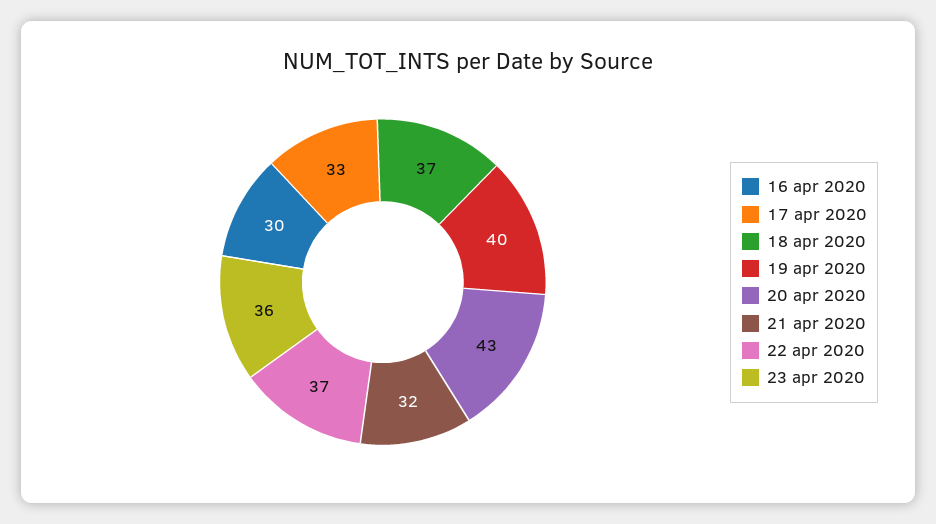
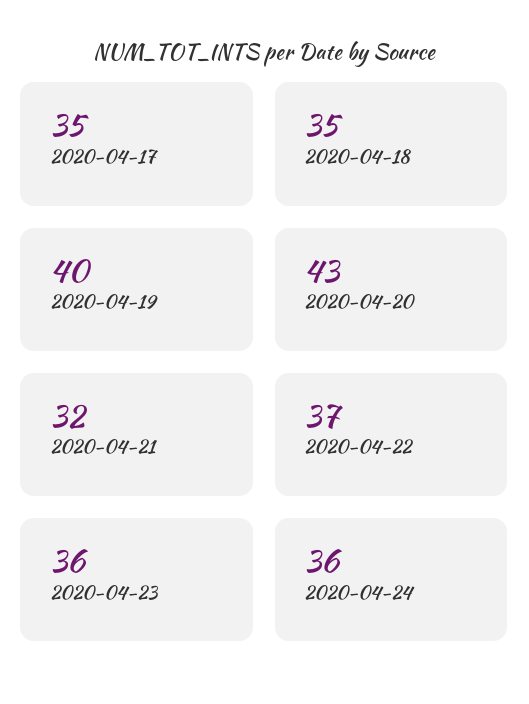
16 apr 2020: 30 -> none
17 apr 2020: 33 -> 35
18 apr 2020: 37 -> 35
2020-04-24: none -> 36

